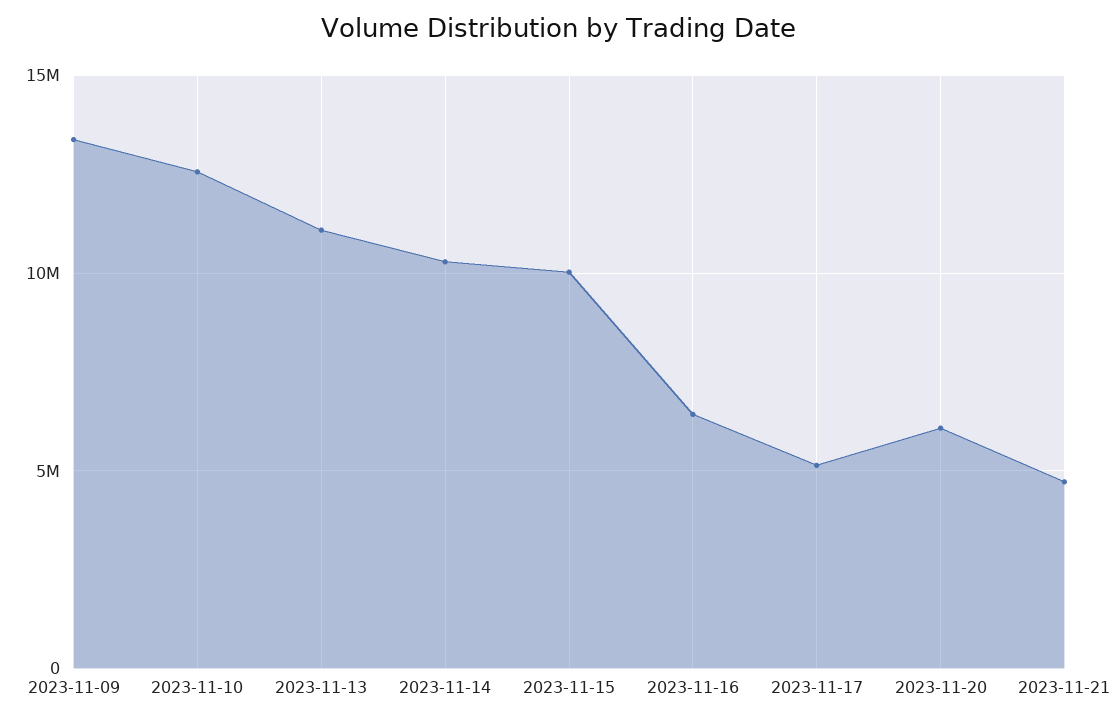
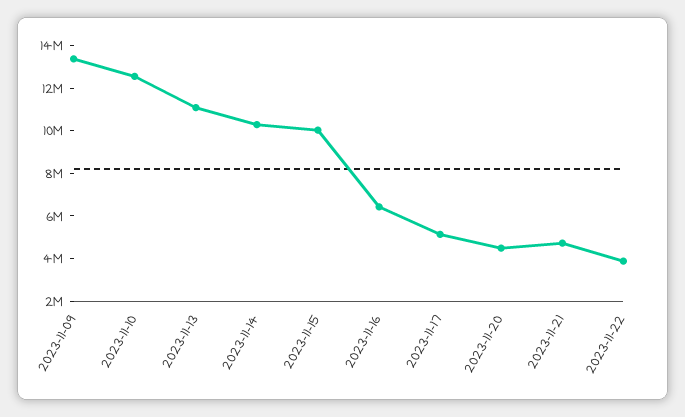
2023-11-20: 6000000 -> 4500000
2023-11-22: none -> 4000000

